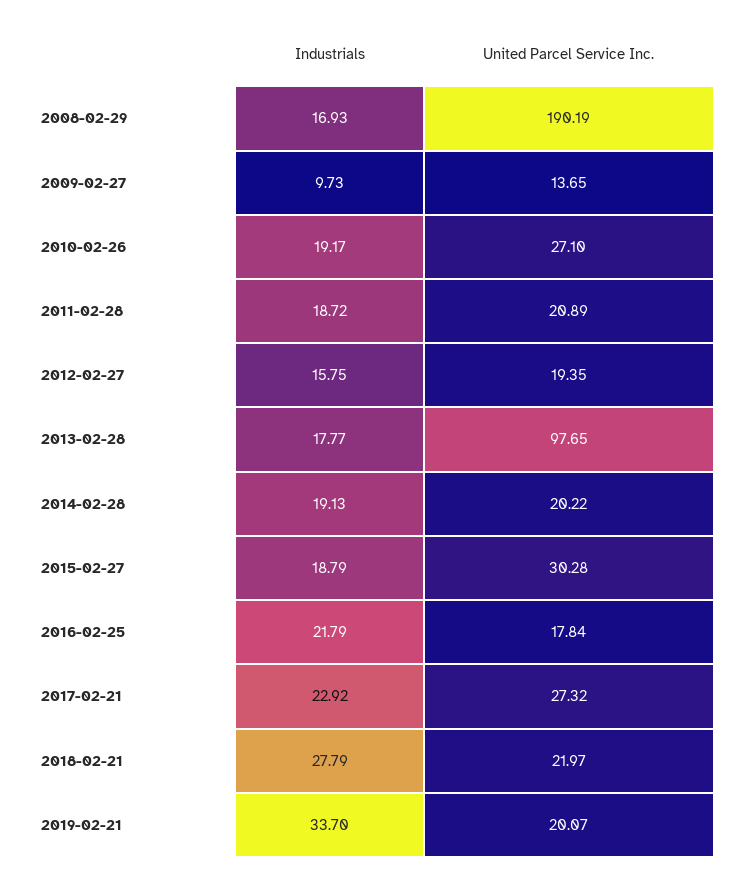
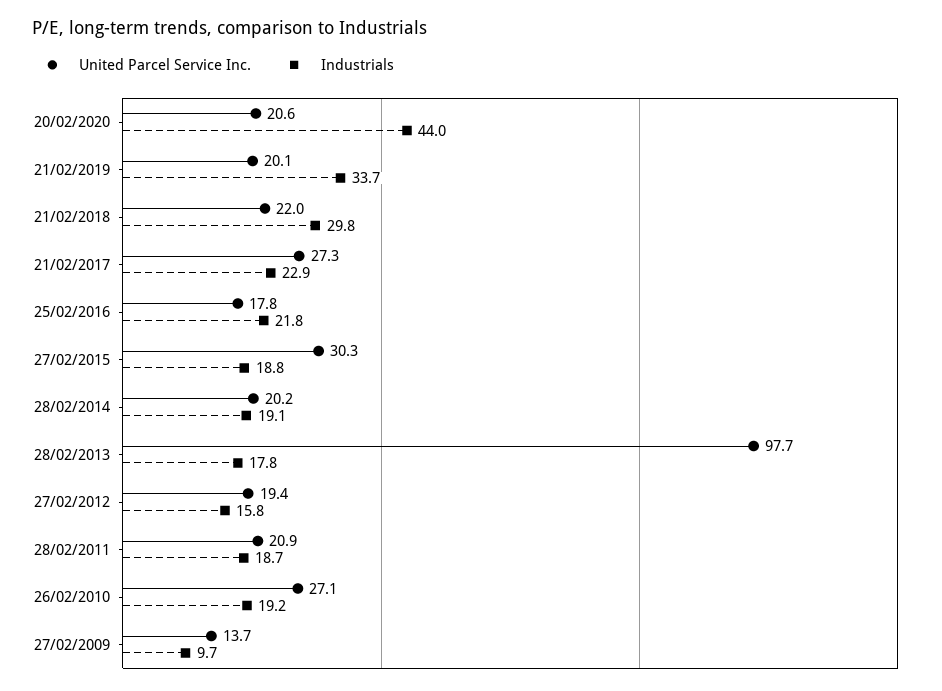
Industrials, 2008-02-29: 16.93 -> none
United Parcel Service Inc., 2008-02-29: 190.19 -> none
Industrials, 2018-02-21: 27.79 -> 29.8
United Parcel Service Inc., 20/02/2020: none -> 20.6
Industrials, 20/02/2020: none -> 44

